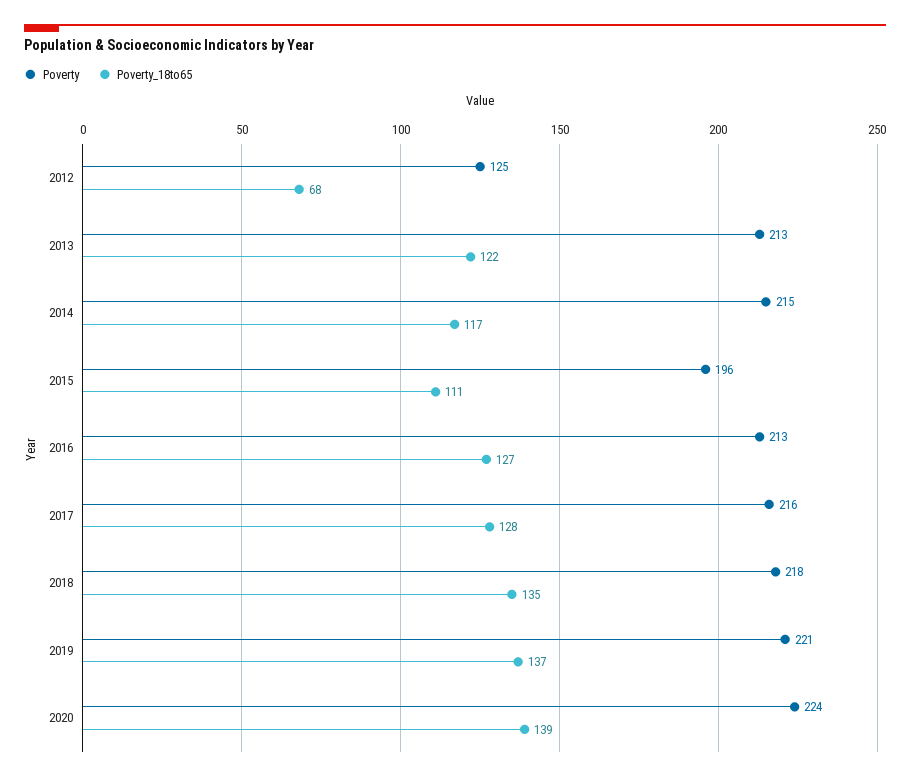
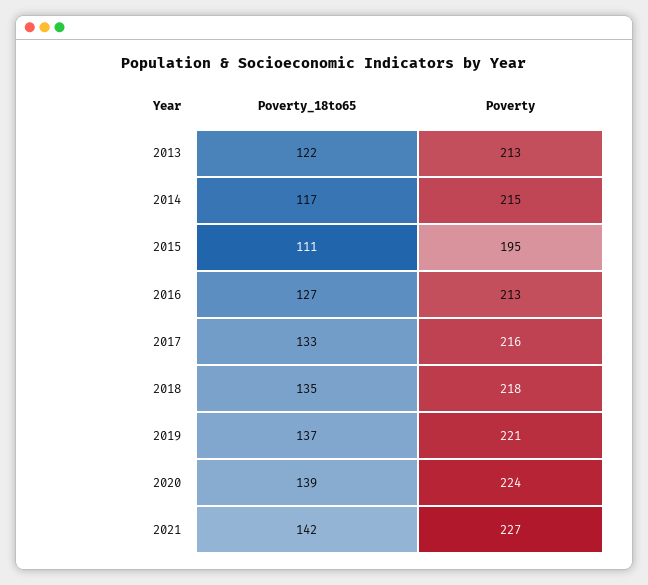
Poverty, 2012: 125 -> none
Poverty_18to65, 2012: 68 -> none
Poverty, 2015: 196 -> 195
Poverty_18to65, 2017: 128 -> 133
Poverty_18to65, 2021: none -> 142
Poverty, 2021: none -> 227

